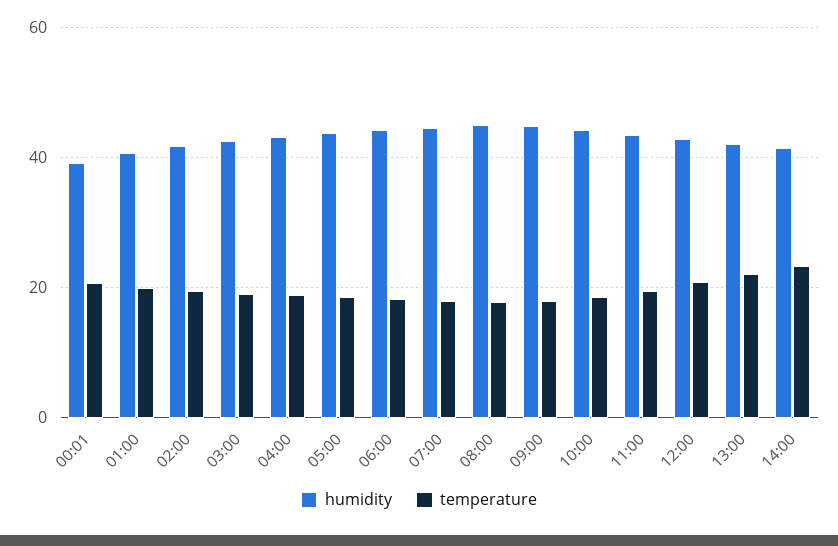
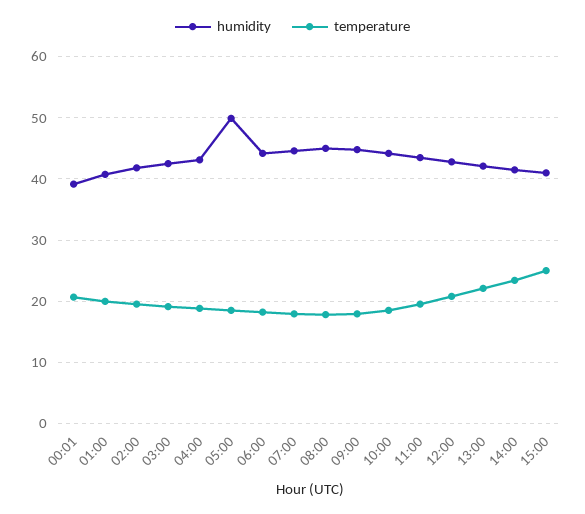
humidity, 05:00: 44 -> 50
humidity, 15:00: none -> 41
temperature, 15:00: none -> 25

